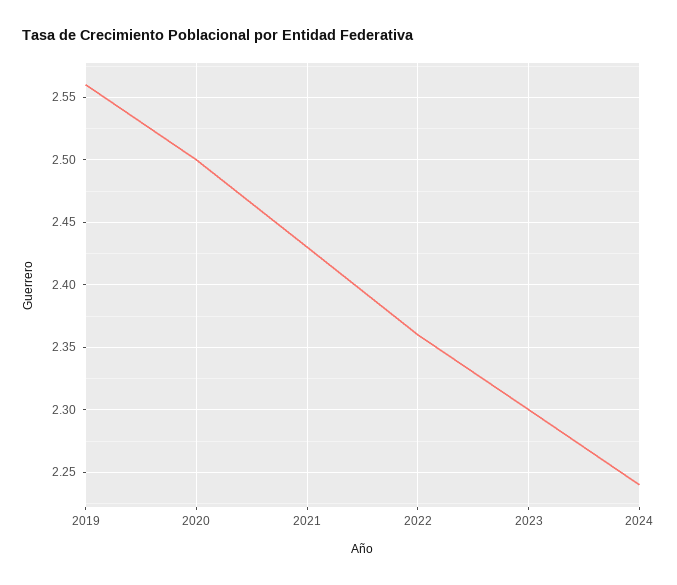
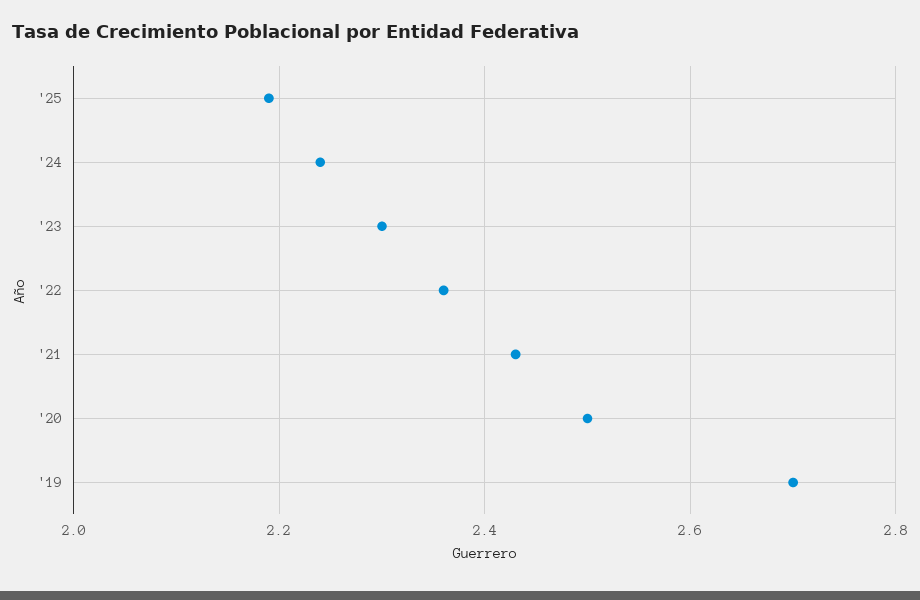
2019: 2.56 -> 2.7
'25: none -> 2.2

